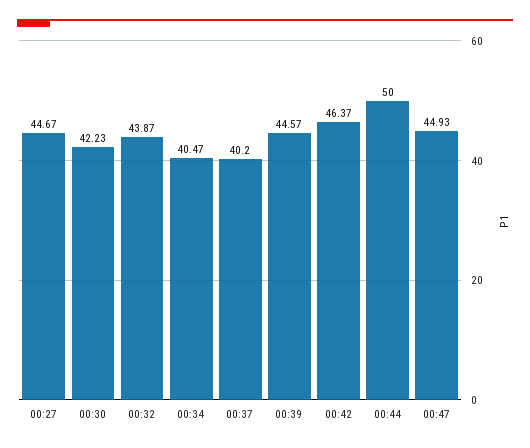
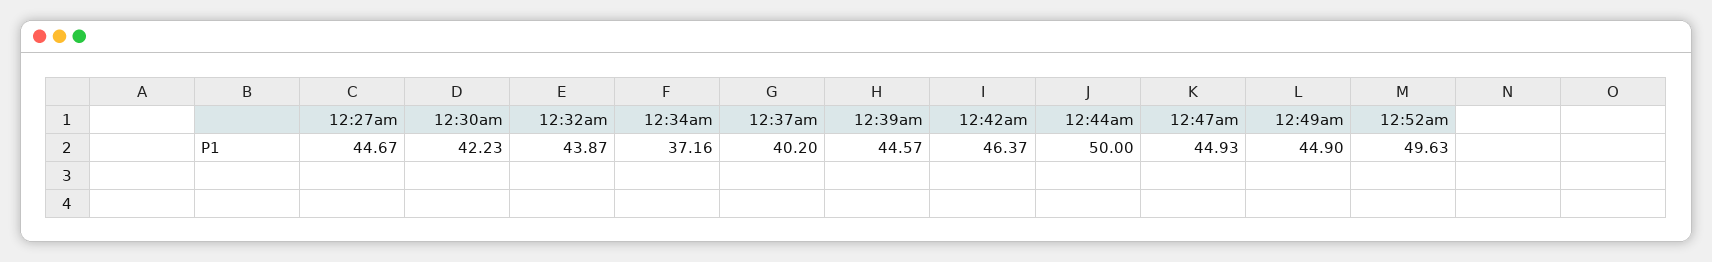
00:34: 40.47 -> 37.16
12:49am: none -> 44.9
12:52am: none -> 49.63

